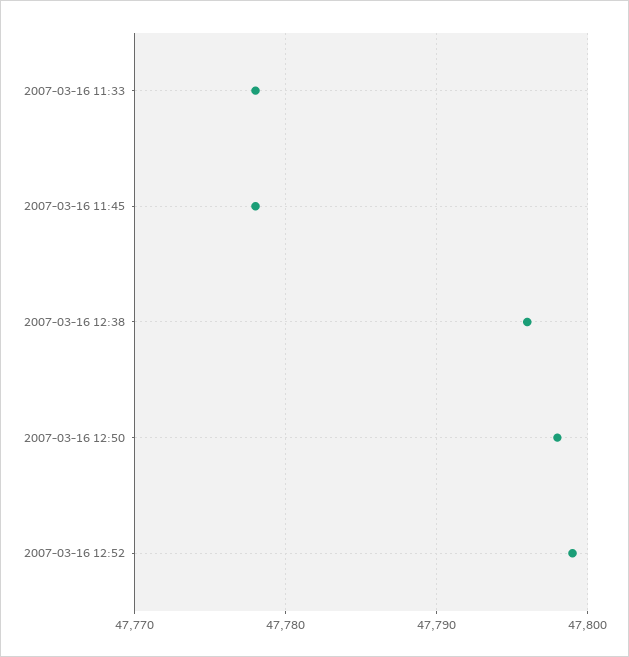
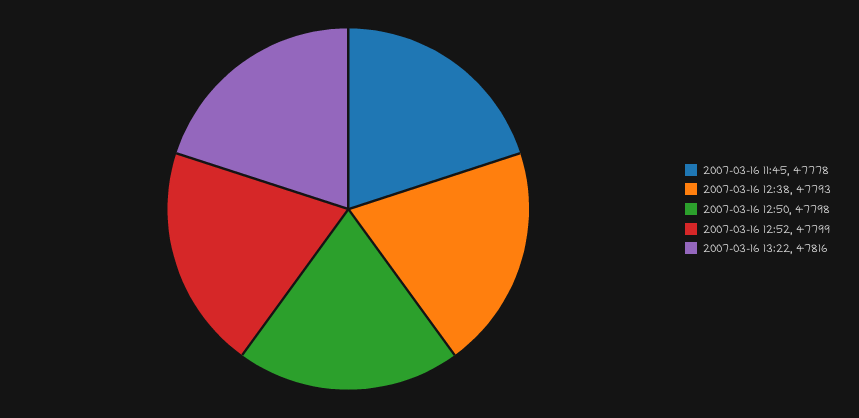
2007-03-16 11:33: 47778 -> none
2007-03-16 12:38: 47796 -> 47793
2007-03-16 13:22: none -> 47816

